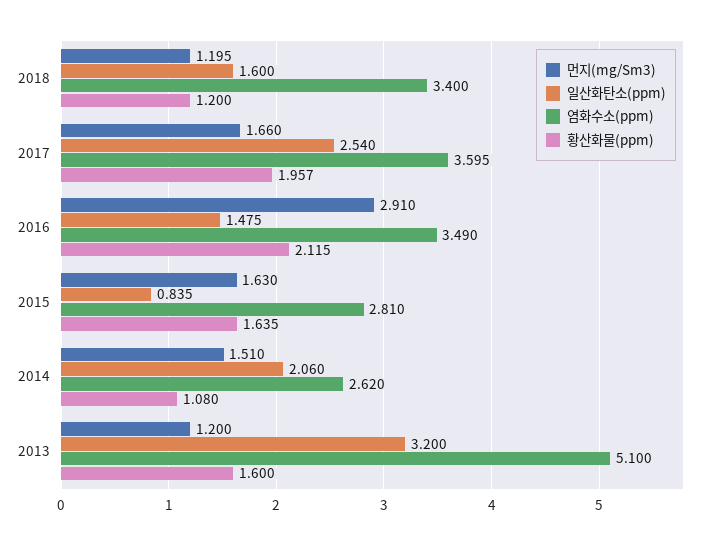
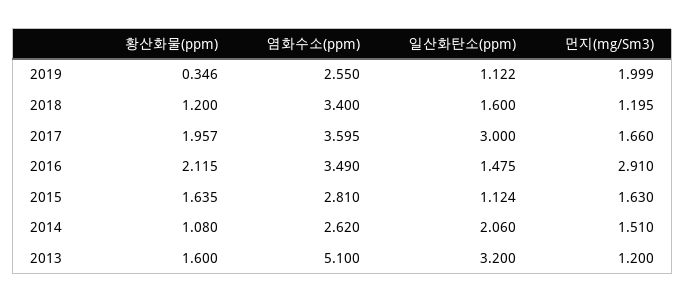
일산화탄소(ppm), 2017: 2.54 -> 3
일산화탄소(ppm), 2015: 0.835 -> 1.124
황산화물(ppm), 2019: none -> 0.346
염화수소(ppm), 2019: none -> 2.55
일산화탄소(ppm), 2019: none -> 1.122
먼지(mg/Sm3), 2019: none -> 1.999

